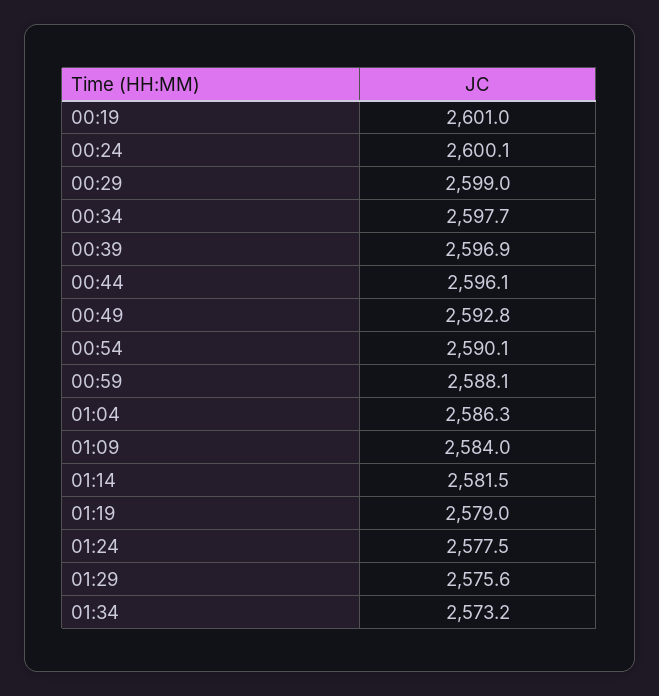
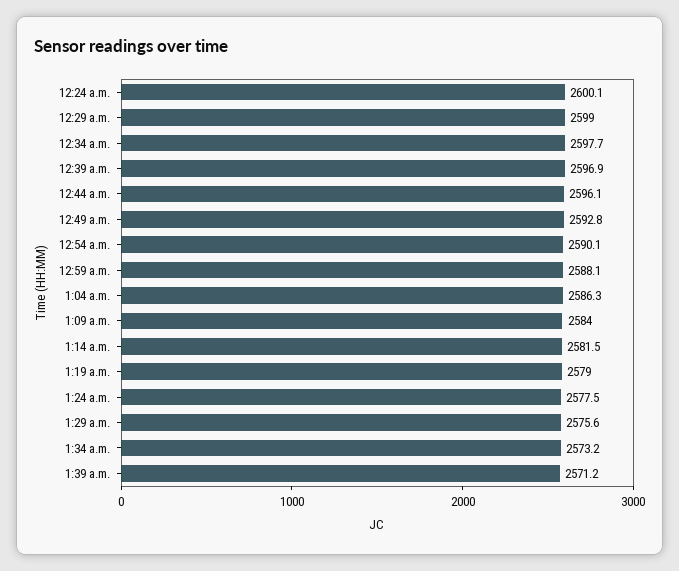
00:19: 2601 -> none
1:39 a.m.: none -> 2571.2

